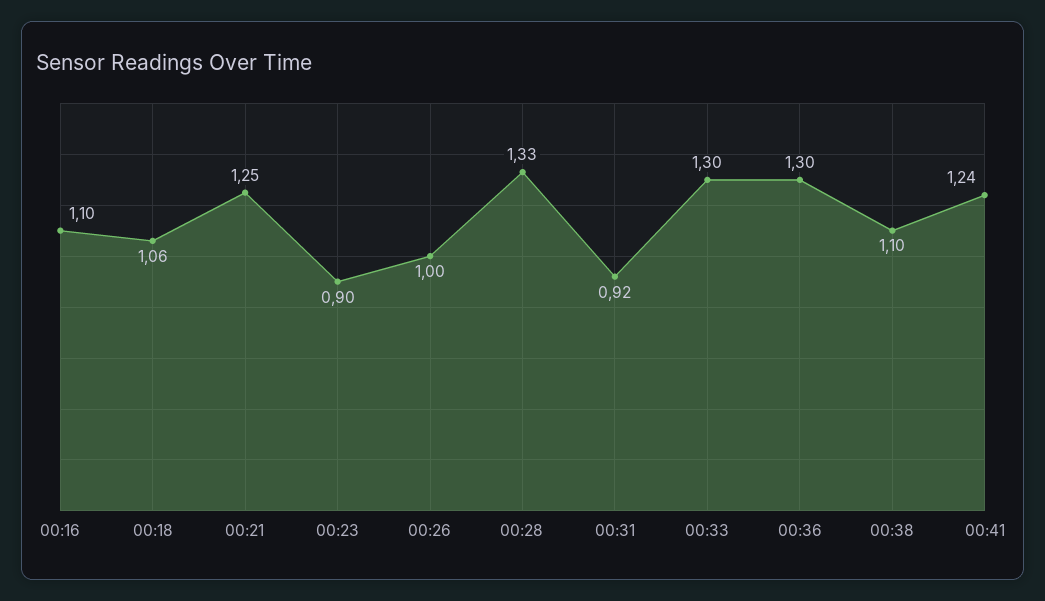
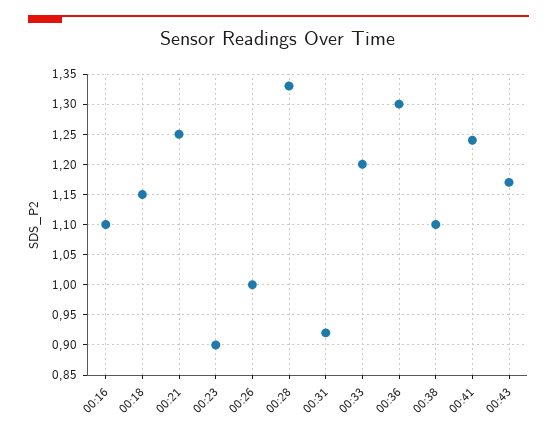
00:18: 1.06 -> 1.15
00:33: 1.3 -> 1.2
00:43: none -> 1.17

